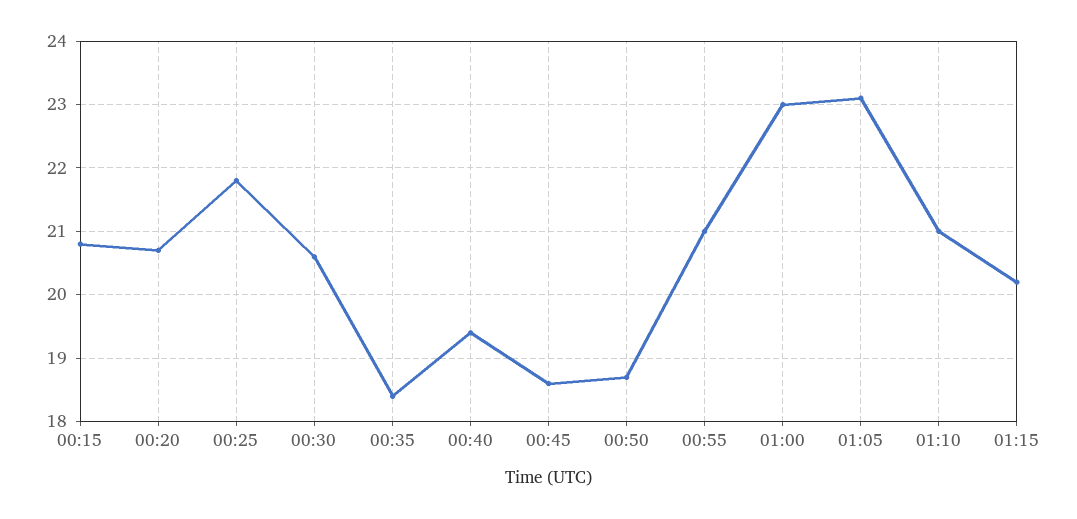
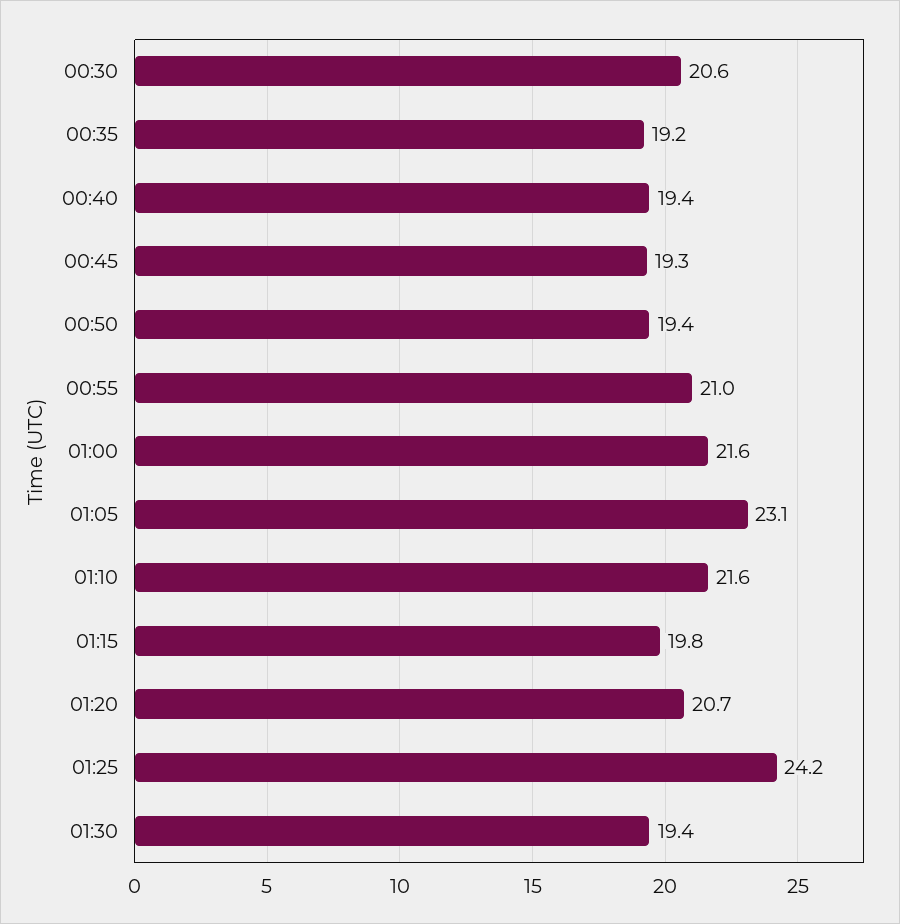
00:15: 20.8 -> none
00:20: 20.7 -> none
00:25: 21.8 -> none
00:35: 18.4 -> 19.2
00:45: 18.6 -> 19.3
00:50: 18.7 -> 19.4
01:00: 23 -> 21.6
01:10: 21 -> 21.6
01:15: 20.2 -> 19.8
01:20: none -> 20.7
01:25: none -> 24.2
01:30: none -> 19.4

